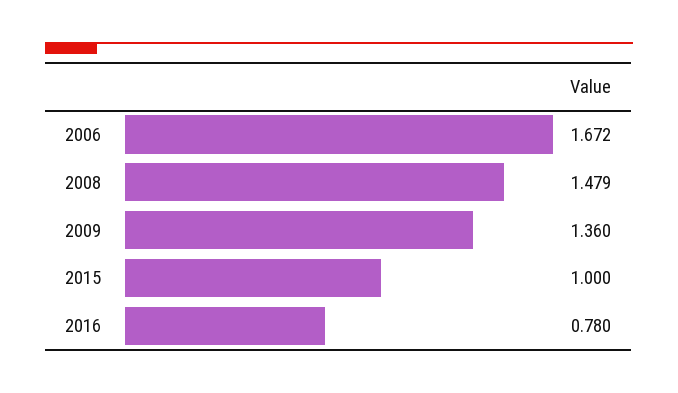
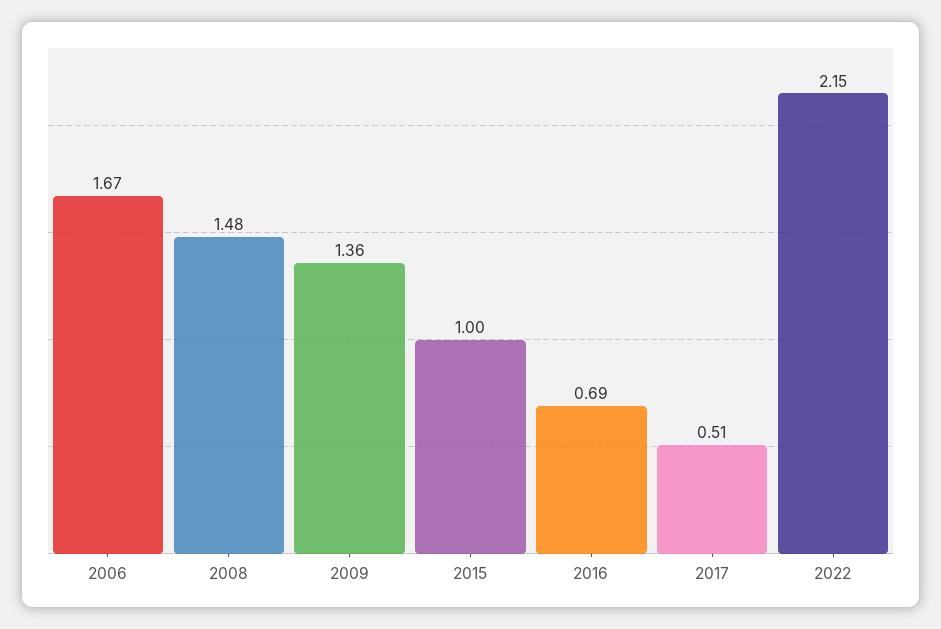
2016: 0.78 -> 0.69
2017: none -> 0.51
2022: none -> 2.15

